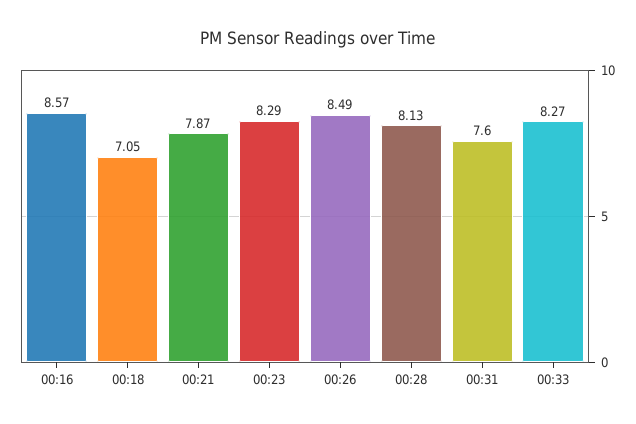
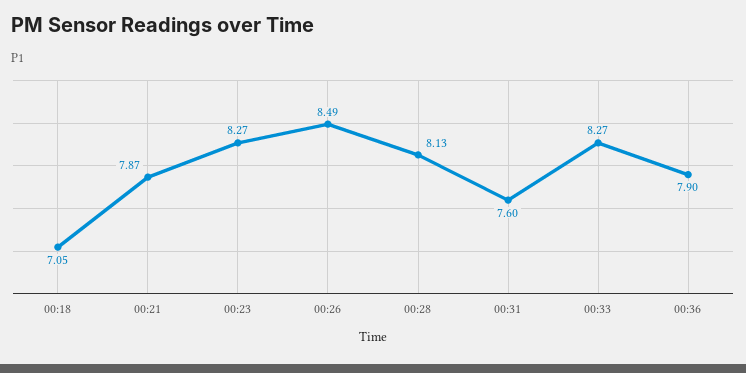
00:16: 8.57 -> none
00:23: 8.29 -> 8.27
00:36: none -> 7.9

